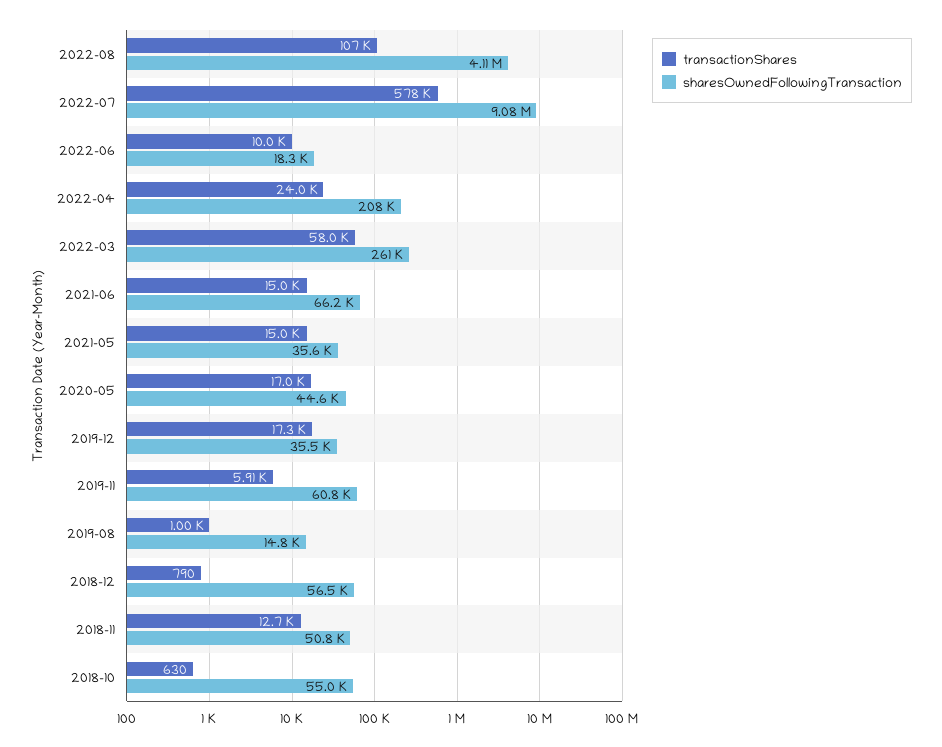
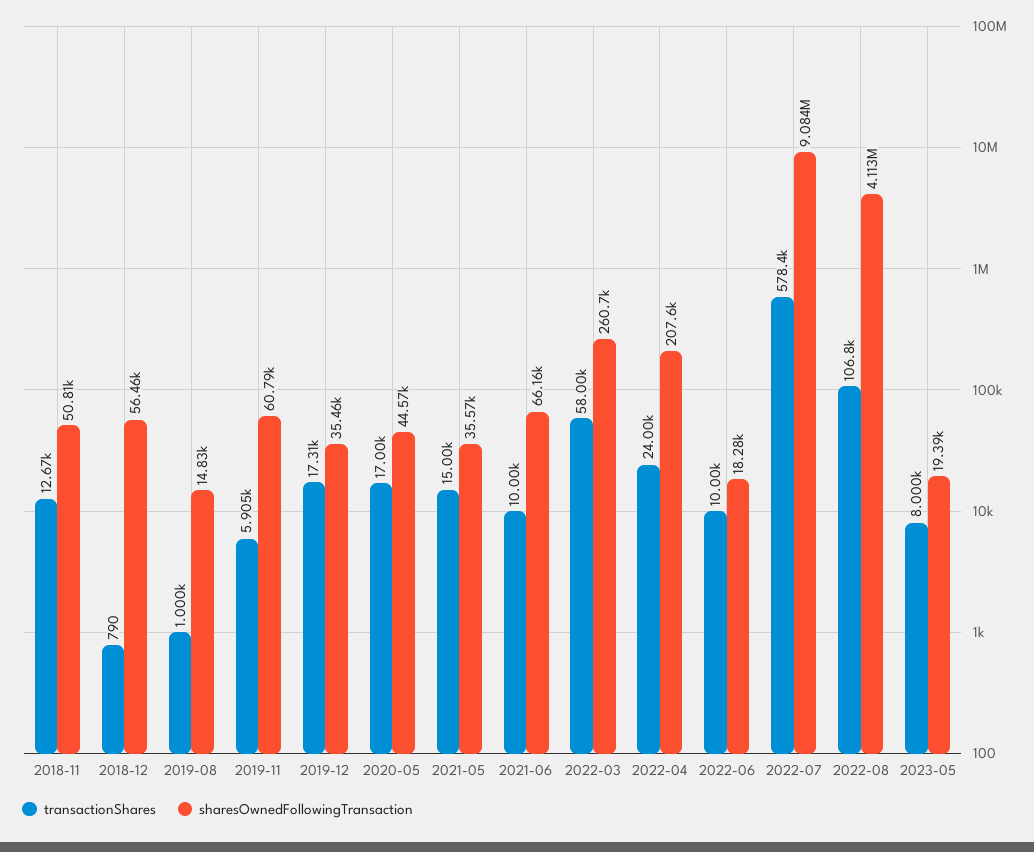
transactionShares, 2021-06: 15000 -> 10000
transactionShares, 2018-10: 630 -> none
sharesOwnedFollowingTransaction, 2018-10: 55000 -> none
transactionShares, 2023-05: none -> 8000
sharesOwnedFollowingTransaction, 2023-05: none -> 19390

